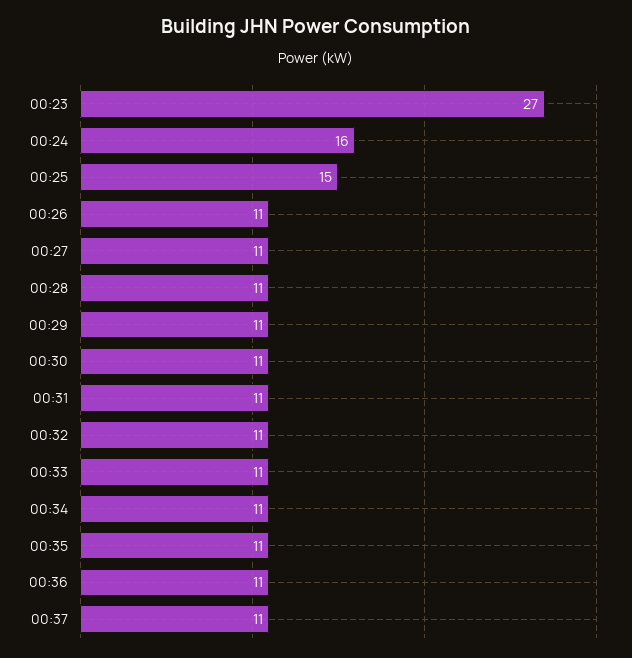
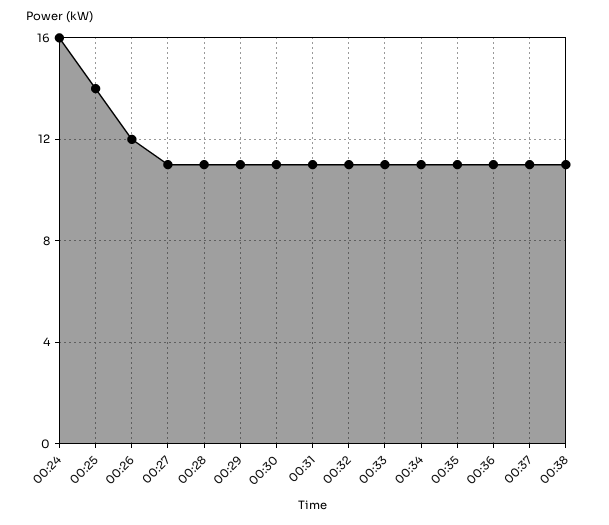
00:23: 27 -> none
00:25: 15 -> 14
00:26: 11 -> 12
00:38: none -> 11

